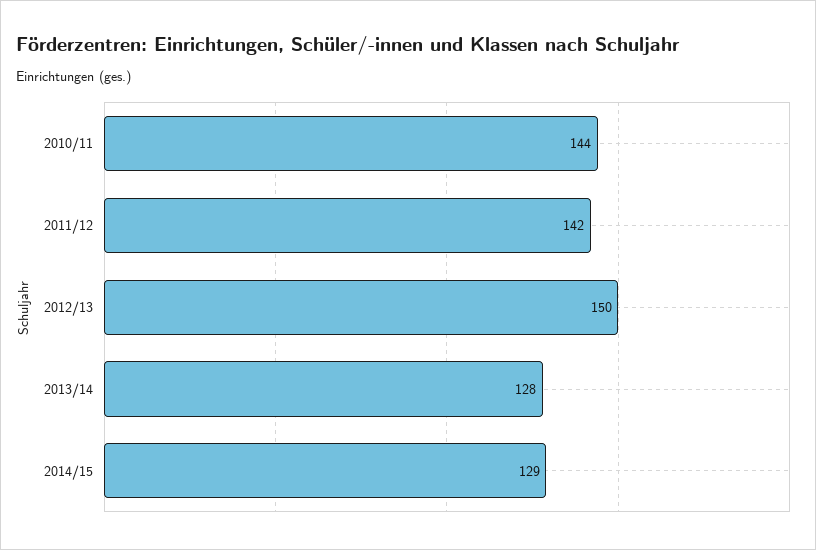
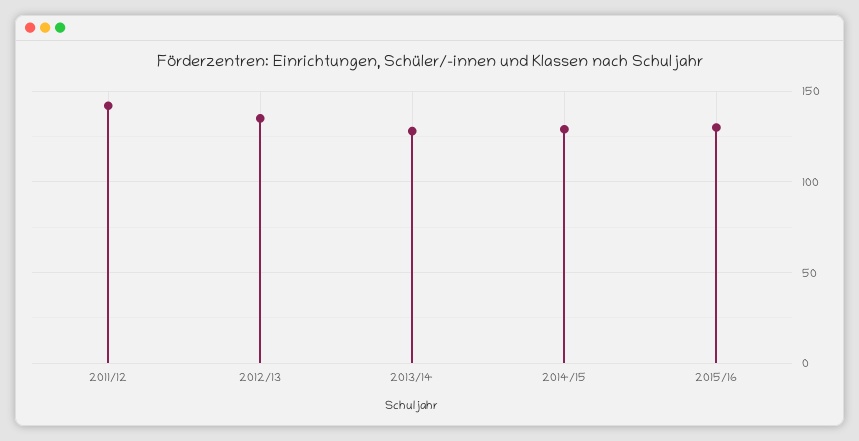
2010/11: 144 -> none
2012/13: 150 -> 135
2015/16: none -> 130

